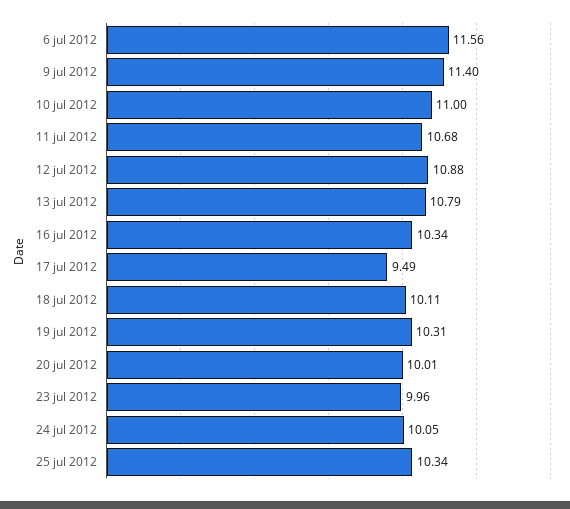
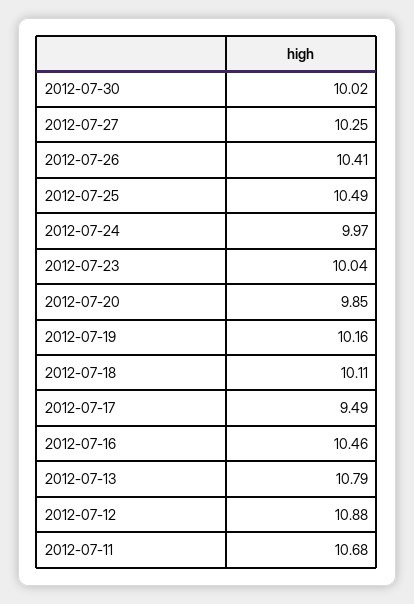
6 jul 2012: 11.56 -> none
9 jul 2012: 11.4 -> none
10 jul 2012: 11 -> none
16 jul 2012: 10.34 -> 10.46
19 jul 2012: 10.31 -> 10.16
20 jul 2012: 10.01 -> 9.85
23 jul 2012: 9.96 -> 10.04
24 jul 2012: 10.05 -> 9.97
25 jul 2012: 10.34 -> 10.49
2012-07-30: none -> 10.02
2012-07-27: none -> 10.25
2012-07-26: none -> 10.41

